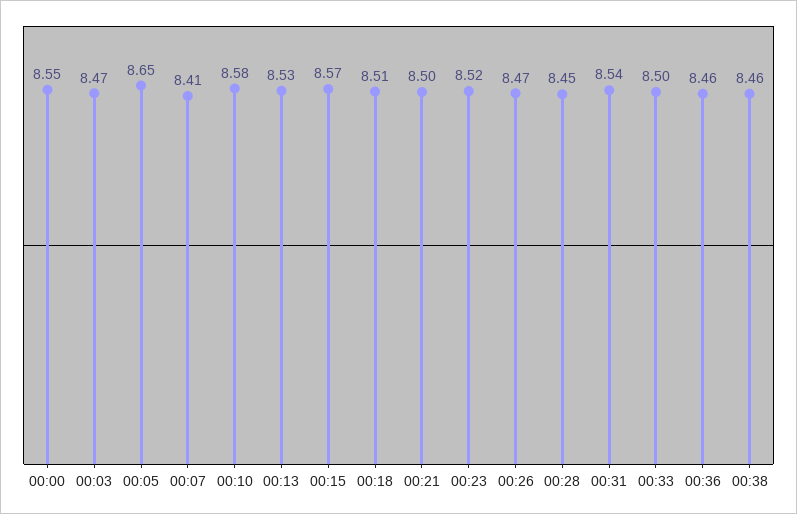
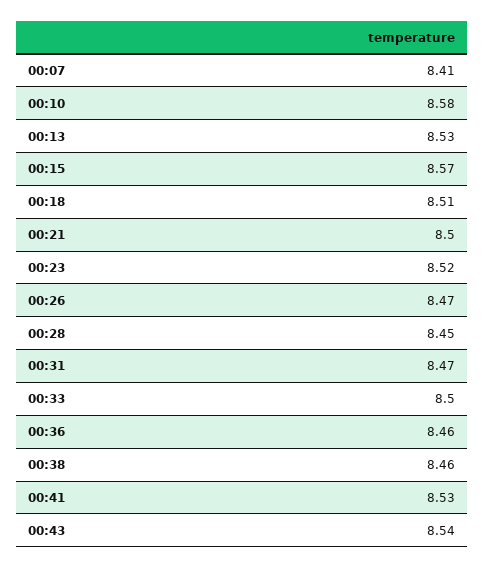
00:00: 8.55 -> none
00:03: 8.47 -> none
00:05: 8.65 -> none
00:31: 8.54 -> 8.47
00:41: none -> 8.53
00:43: none -> 8.54

